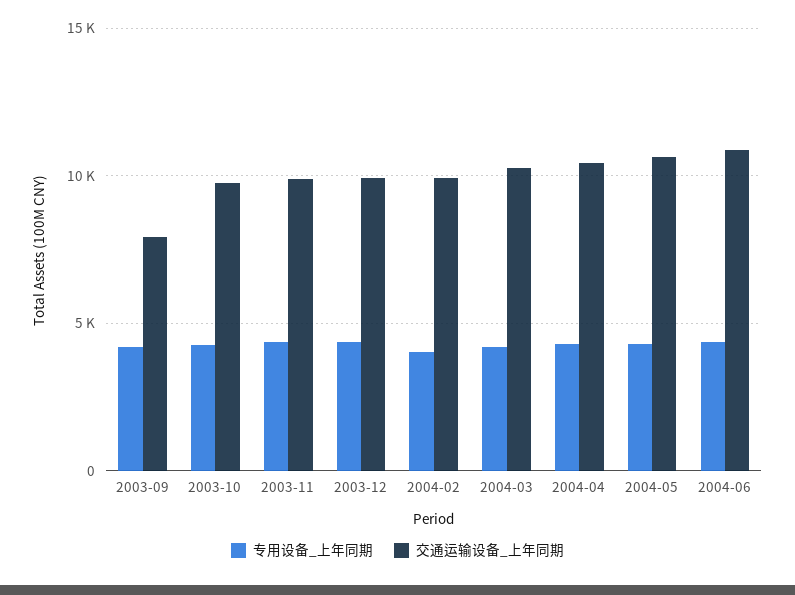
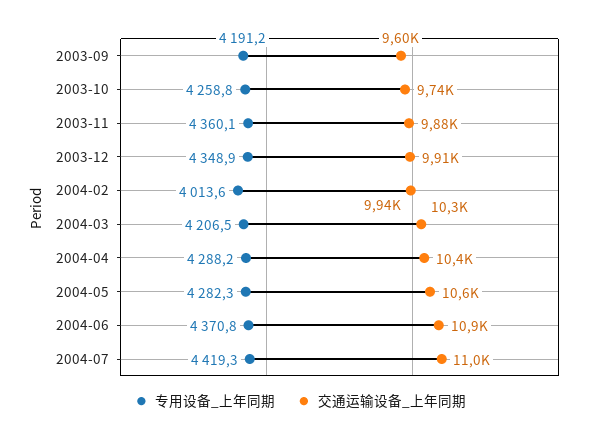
交通运输设备_上年同期, 2003-09: 8000 -> 9600
专用设备_上年同期, 2004-07: none -> 4419.3
交通运输设备_上年同期, 2004-07: none -> 11000

